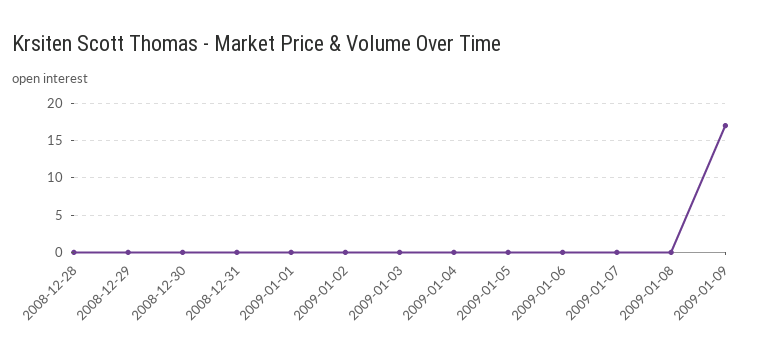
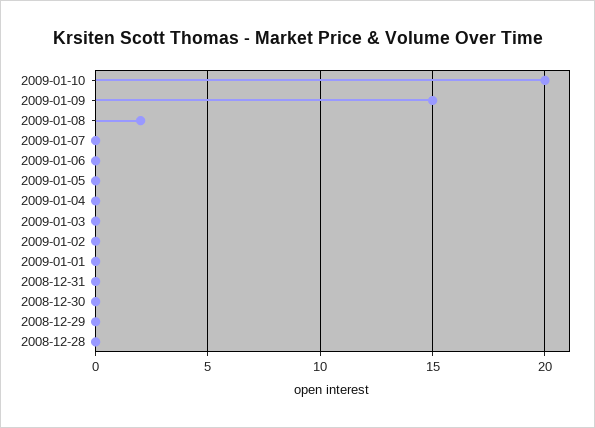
2009-01-08: 0 -> 2
2009-01-09: 17 -> 15
2009-01-10: none -> 20

